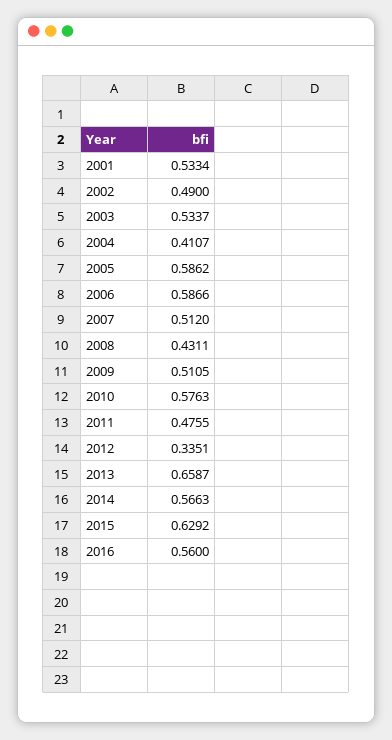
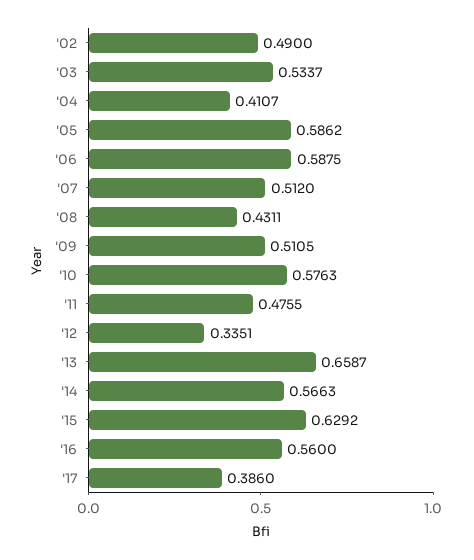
2001: 0.5334 -> none
2006: 0.5866 -> 0.5875
'17: none -> 0.386

